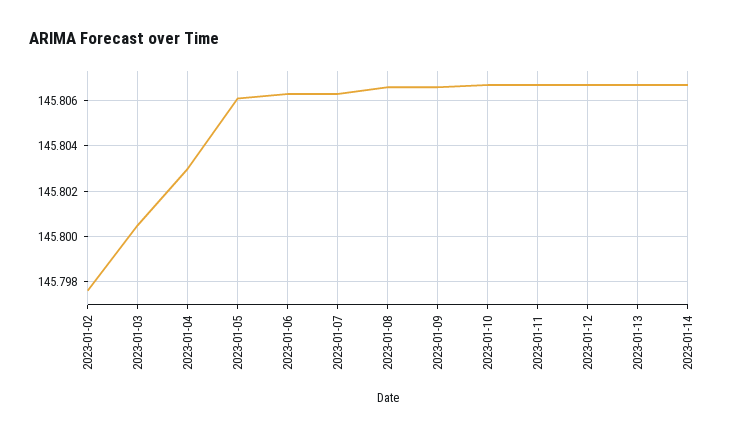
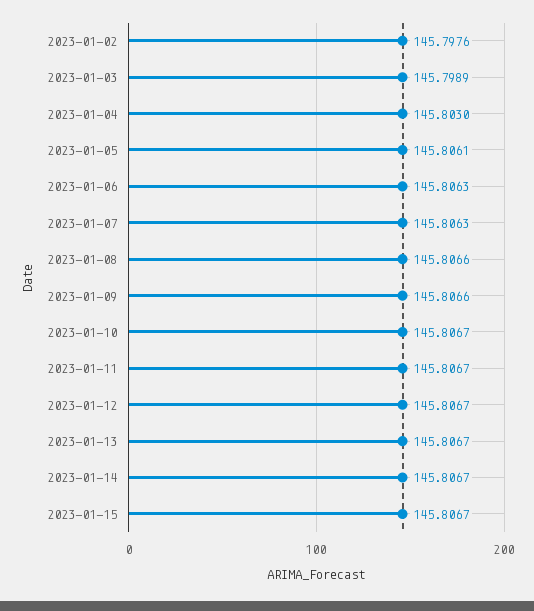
2023-01-03: 145.8005 -> 145.7989
2023-01-15: none -> 145.8067

